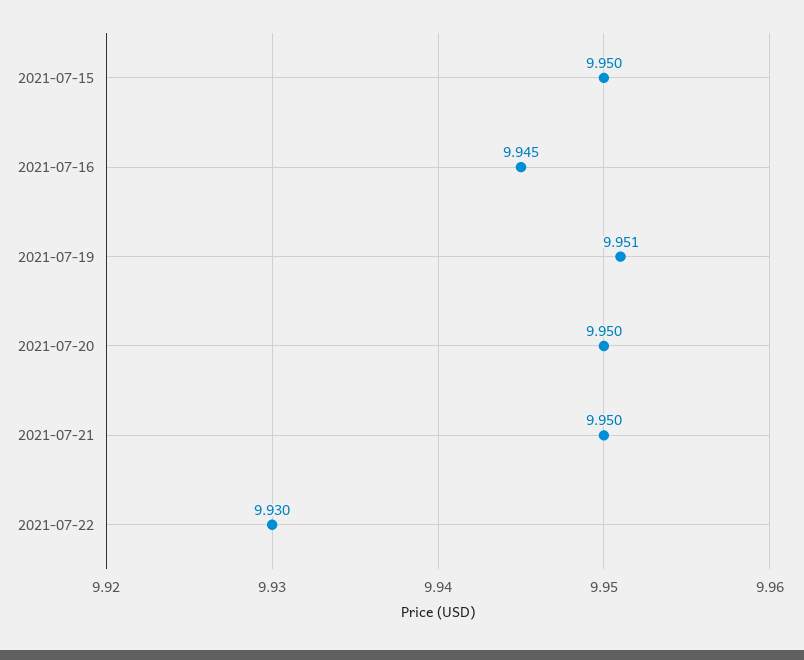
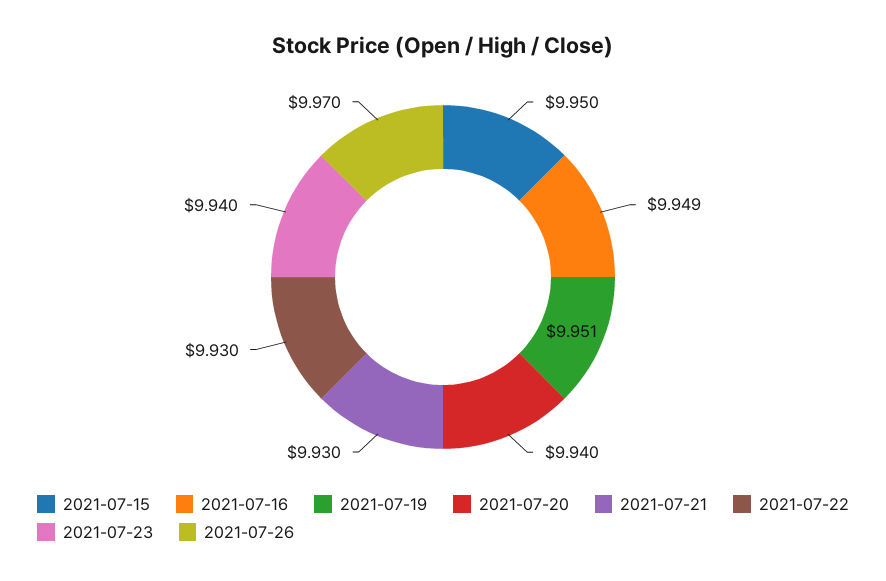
2021-07-16: 9.945 -> 9.949
2021-07-20: 9.95 -> 9.94
2021-07-21: 9.95 -> 9.93
2021-07-23: none -> 9.94
2021-07-26: none -> 9.97

